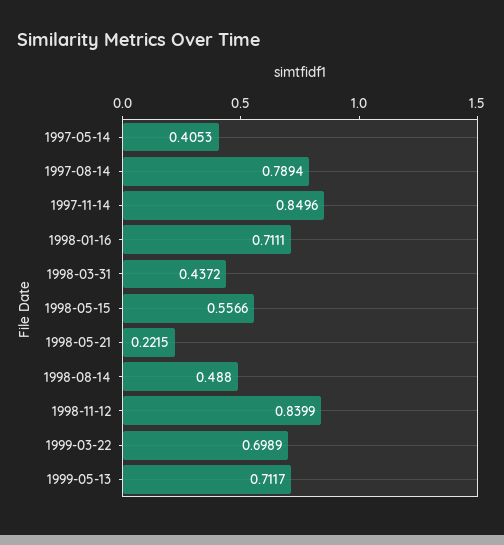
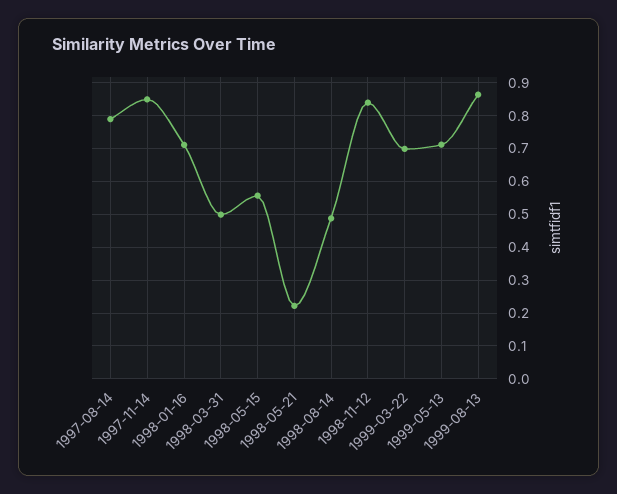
1997-05-14: 0.4053 -> none
1998-03-31: 0.4372 -> 0.5
1999-08-13: none -> 0.86

